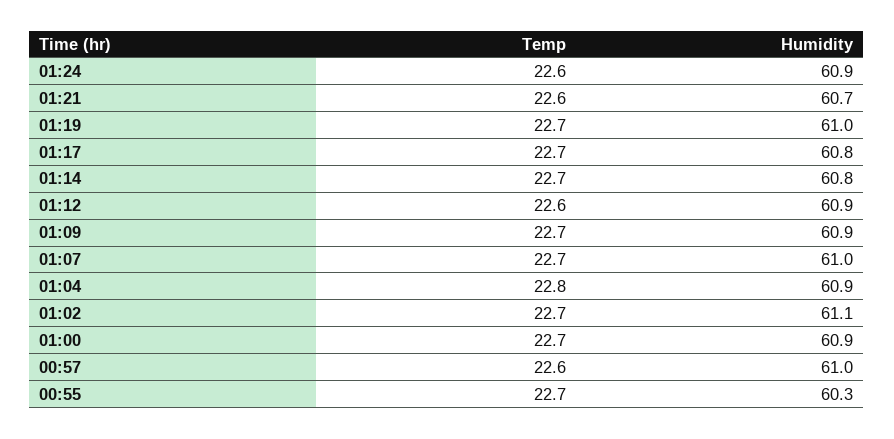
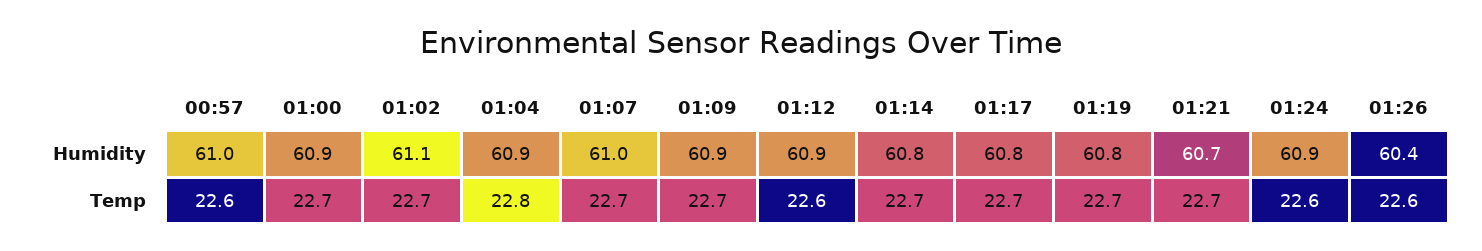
Temp, 01:21: 22.6 -> 22.7
Humidity, 01:19: 61 -> 60.8
Temp, 00:55: 22.7 -> none
Humidity, 00:55: 60.3 -> none
Humidity, 01:26: none -> 60.4
Temp, 01:26: none -> 22.6

